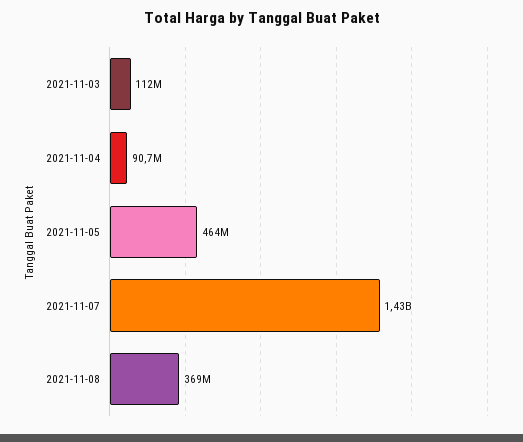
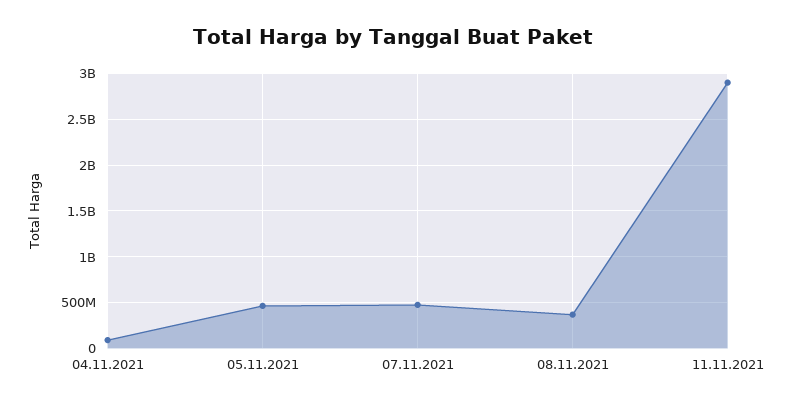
2021-11-03: 112000000 -> none
2021-11-07: 1430000000 -> 500000000
11.11.2021: none -> 2900000000

